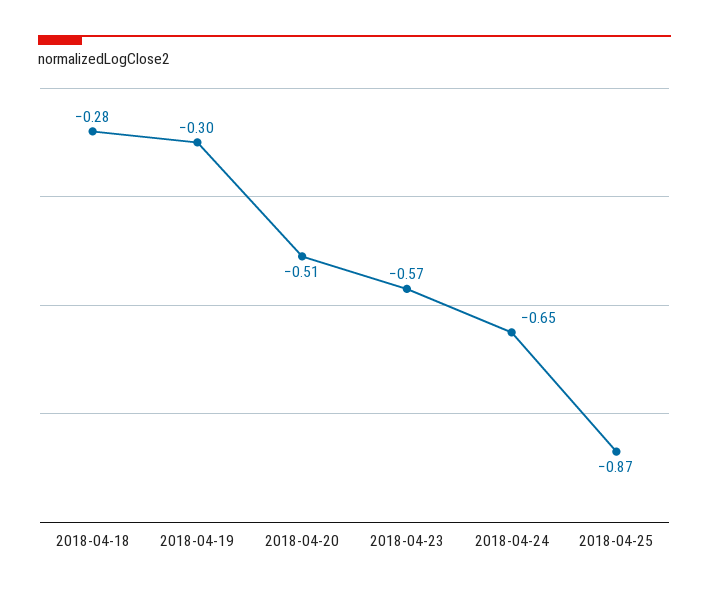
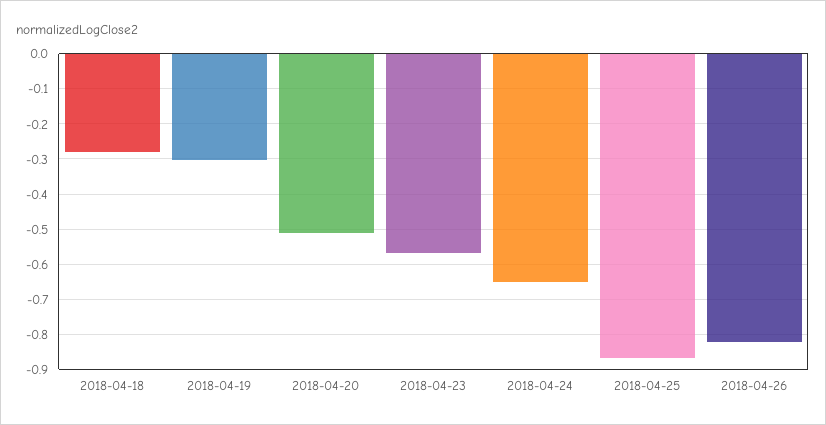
2018-04-26: none -> -0.82

